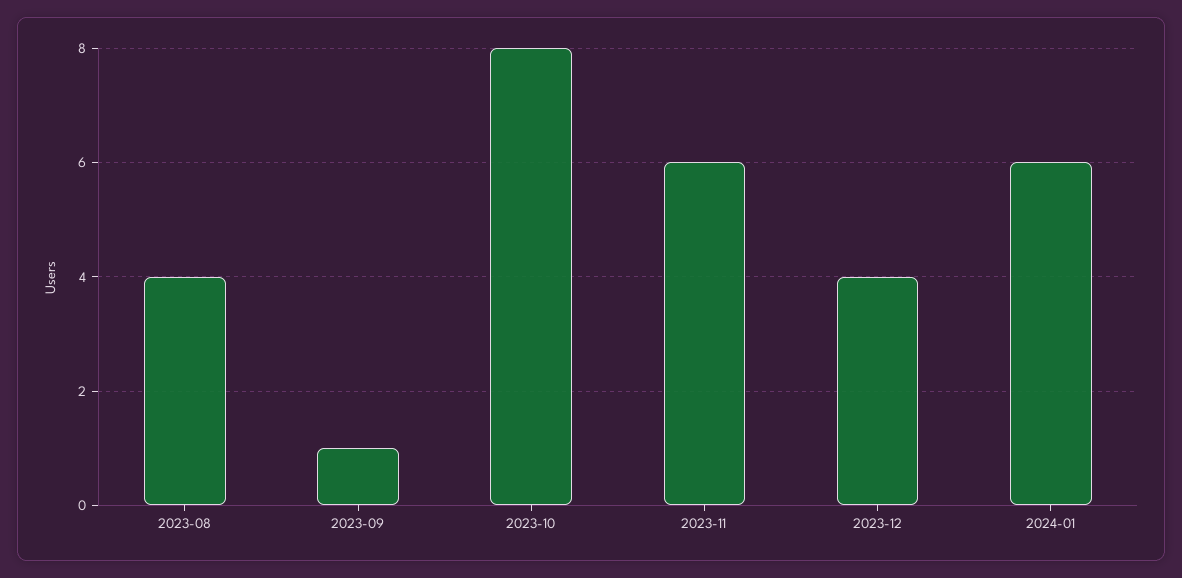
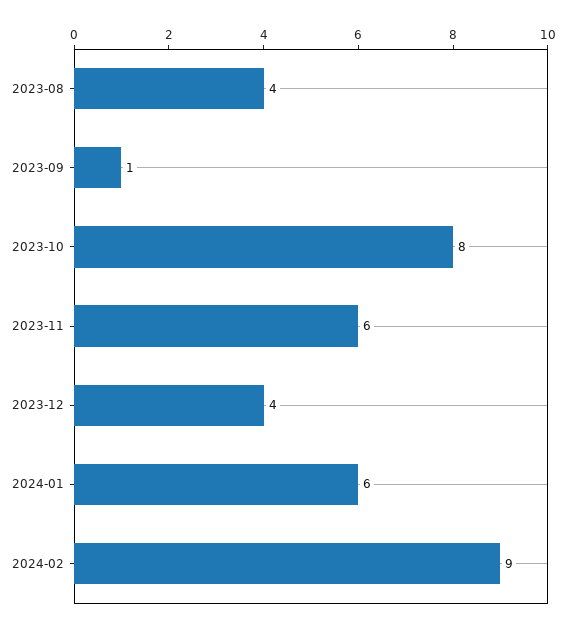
2024-02: none -> 9

